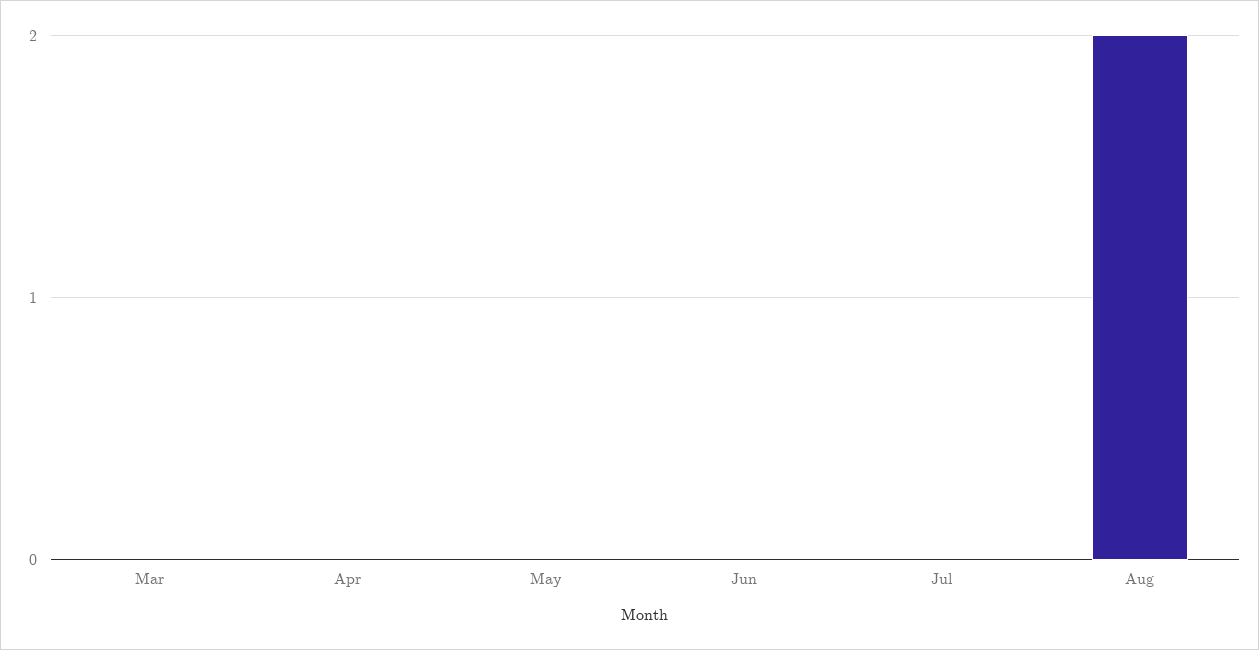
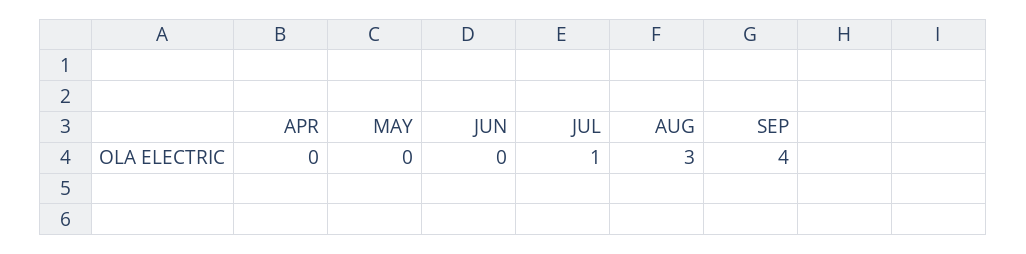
Mar: 0 -> none
Jul: 0 -> 1
Aug: 2 -> 3
SEP: none -> 4

